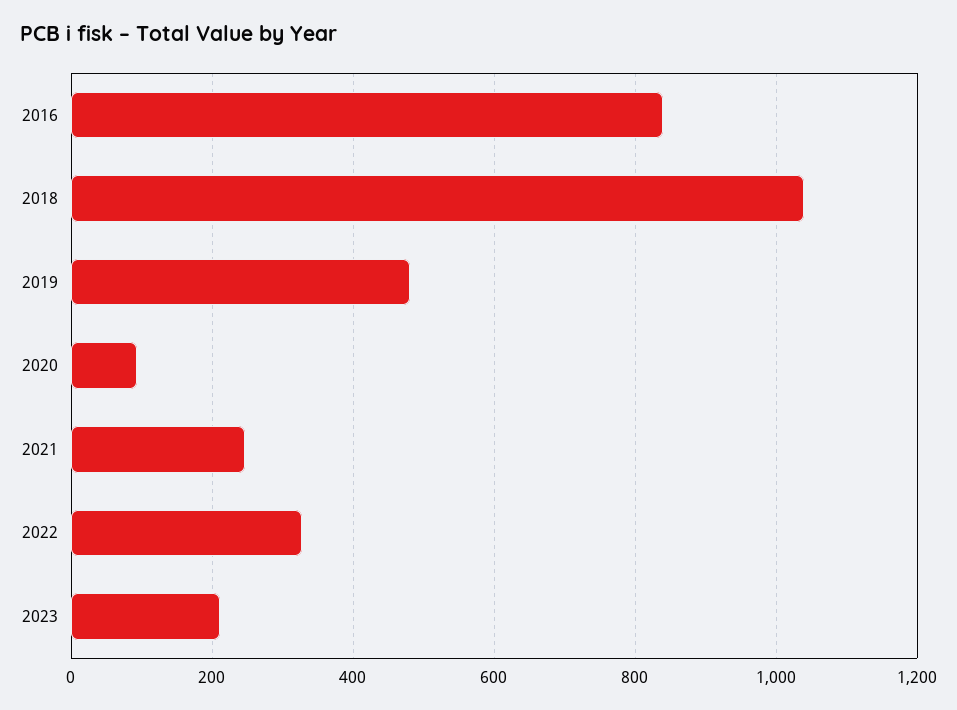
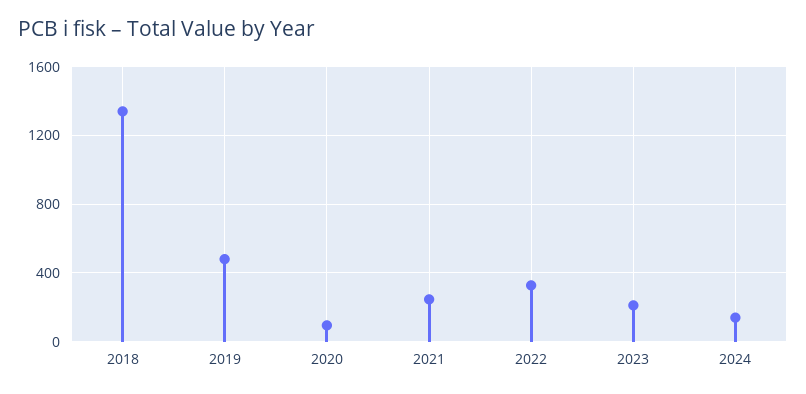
2016: 840 -> none
2018: 1040 -> 1350
2024: none -> 150

